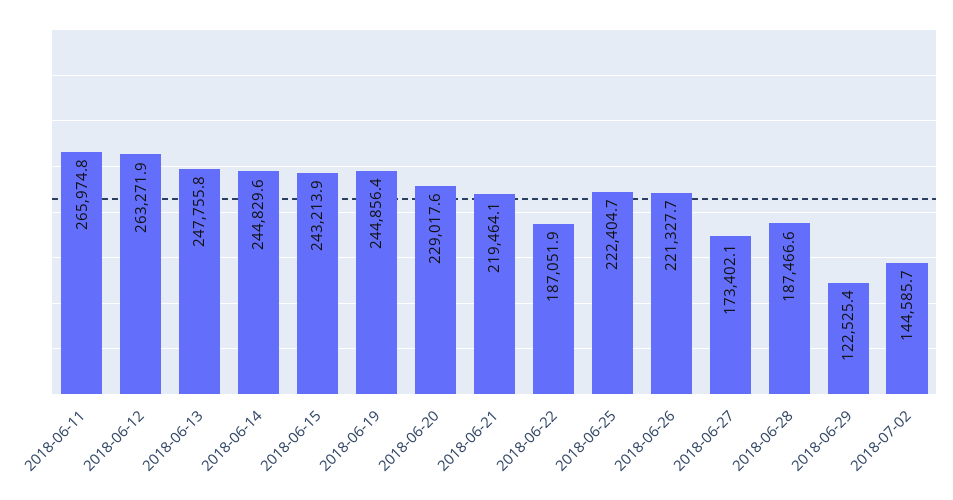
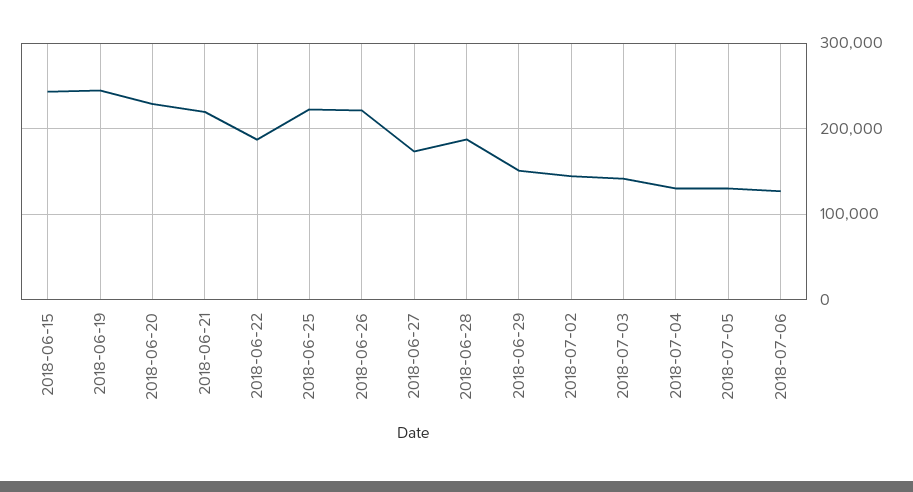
2018-06-11: 265974.8 -> none
2018-06-12: 263271.9 -> none
2018-06-13: 247755.8 -> none
2018-06-14: 244829.6 -> none
2018-06-29: 122525.4 -> 150000
2018-07-03: none -> 140000
2018-07-04: none -> 130000
2018-07-05: none -> 130000
2018-07-06: none -> 130000

